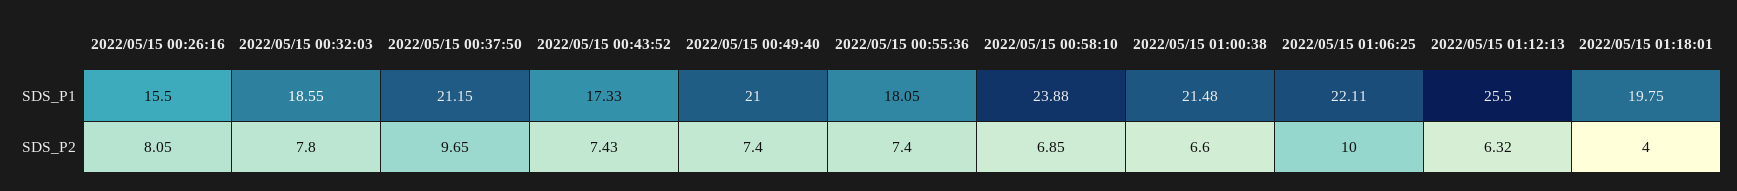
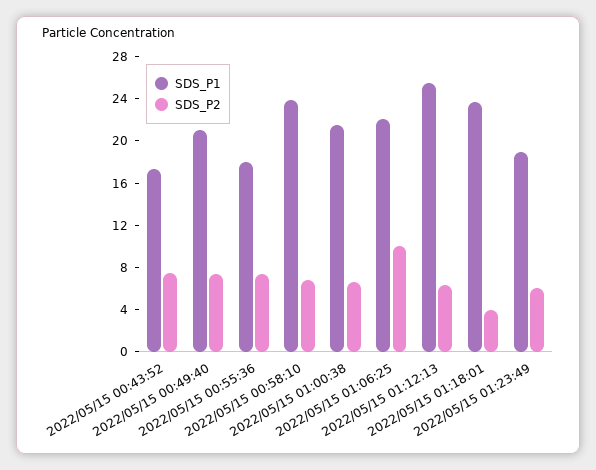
SDS_P1, 2022/05/15 00:26:16: 15.5 -> none
SDS_P1, 2022/05/15 00:32:03: 18.55 -> none
SDS_P1, 2022/05/15 00:37:50: 21.15 -> none
SDS_P1, 2022/05/15 01:18:01: 19.75 -> 24
SDS_P2, 2022/05/15 00:26:16: 8.05 -> none
SDS_P2, 2022/05/15 00:32:03: 7.8 -> none
SDS_P2, 2022/05/15 00:37:50: 9.65 -> none
SDS_P1, 2022/05/15 01:23:49: none -> 19
SDS_P2, 2022/05/15 01:23:49: none -> 6

